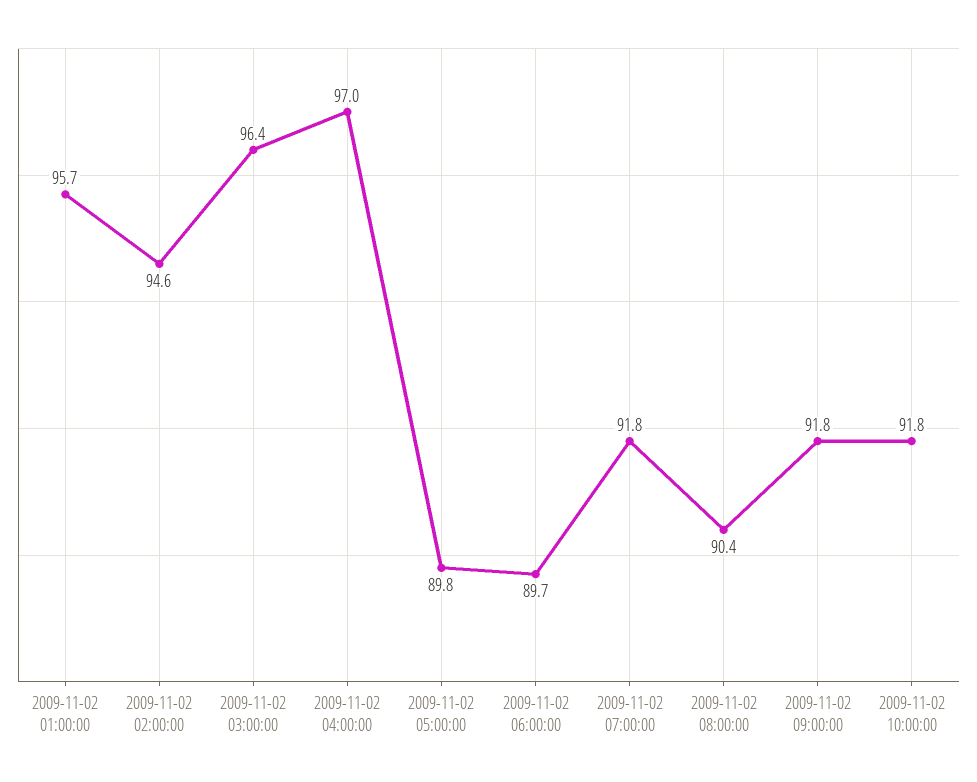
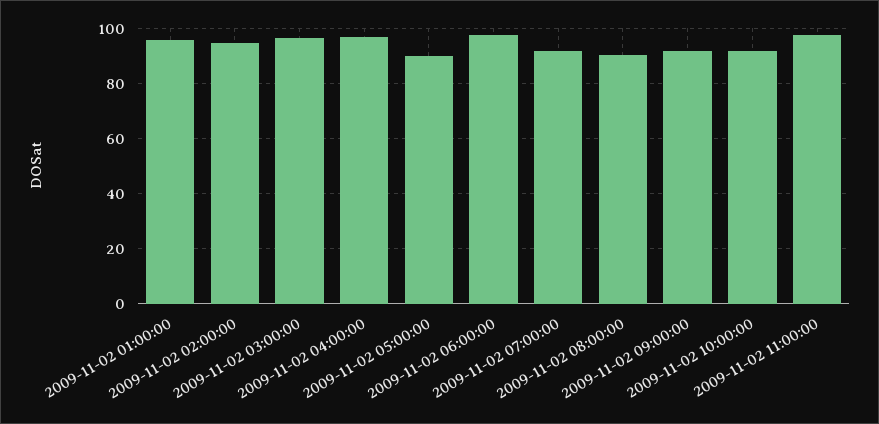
2009-11-02 06:00:00: 89.7 -> 97.5
2009-11-02 11:00:00: none -> 97.5

